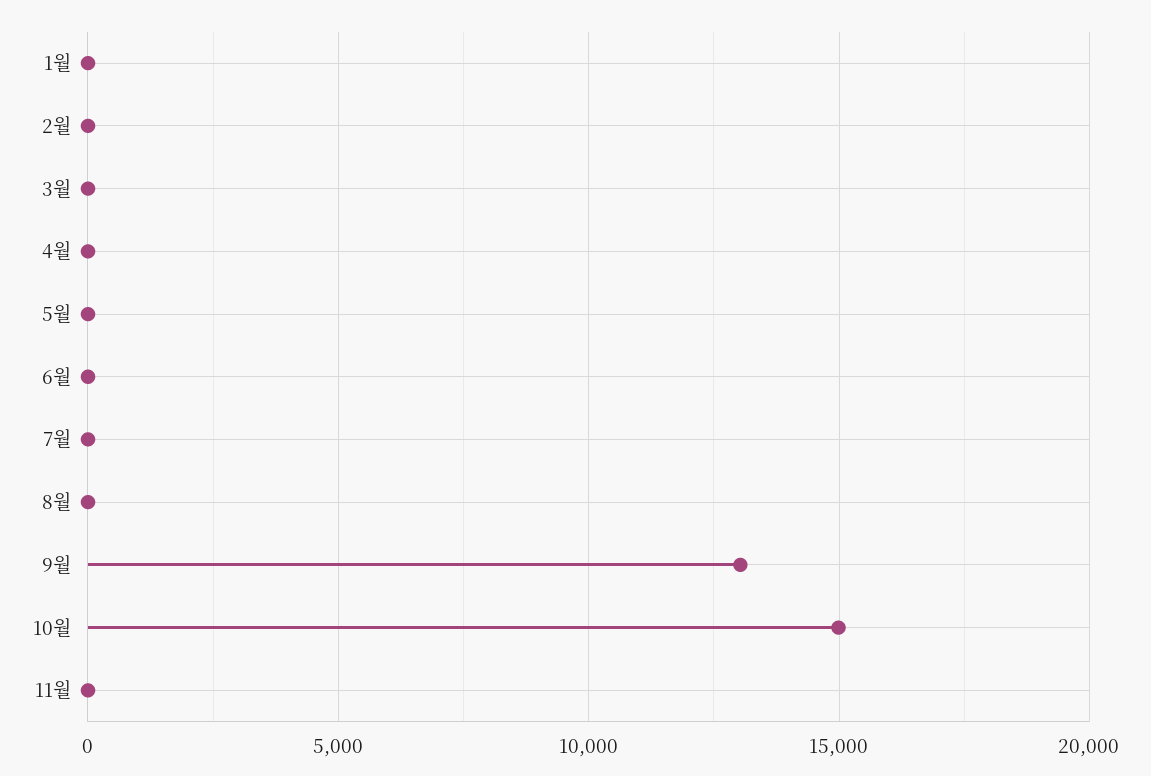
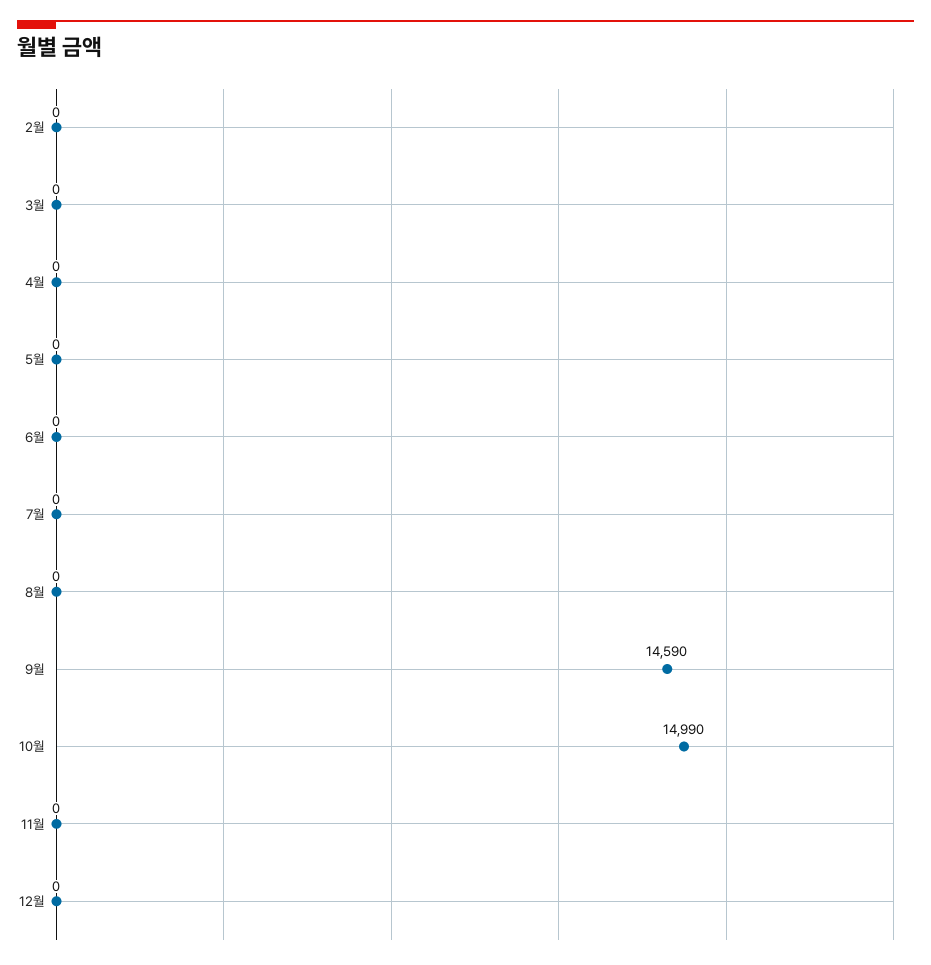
1월: 0 -> none
9월: 13000 -> 14590
12월: none -> 0

